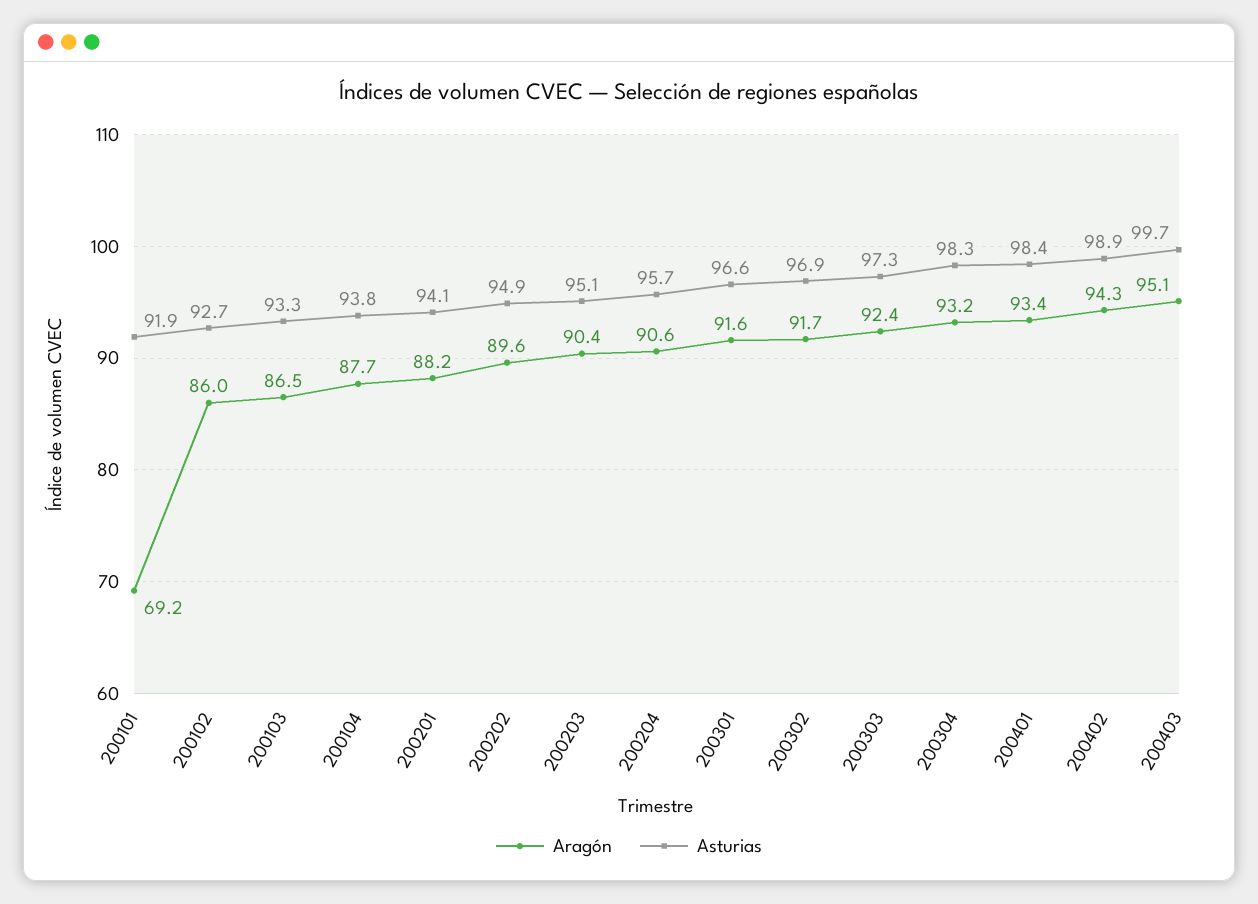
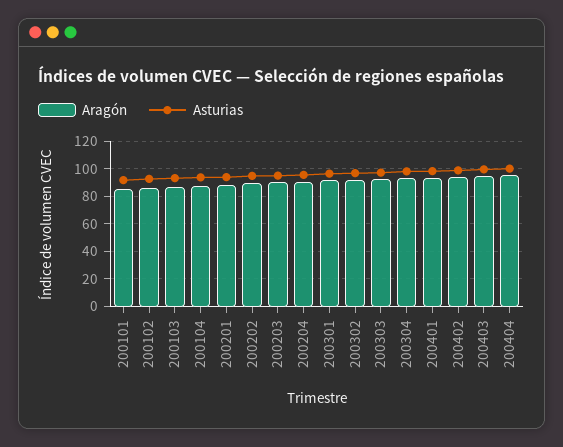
Aragón, 200101: 69.2 -> 85
Aragón, 200404: none -> 95
Asturias, 200404: none -> 100

